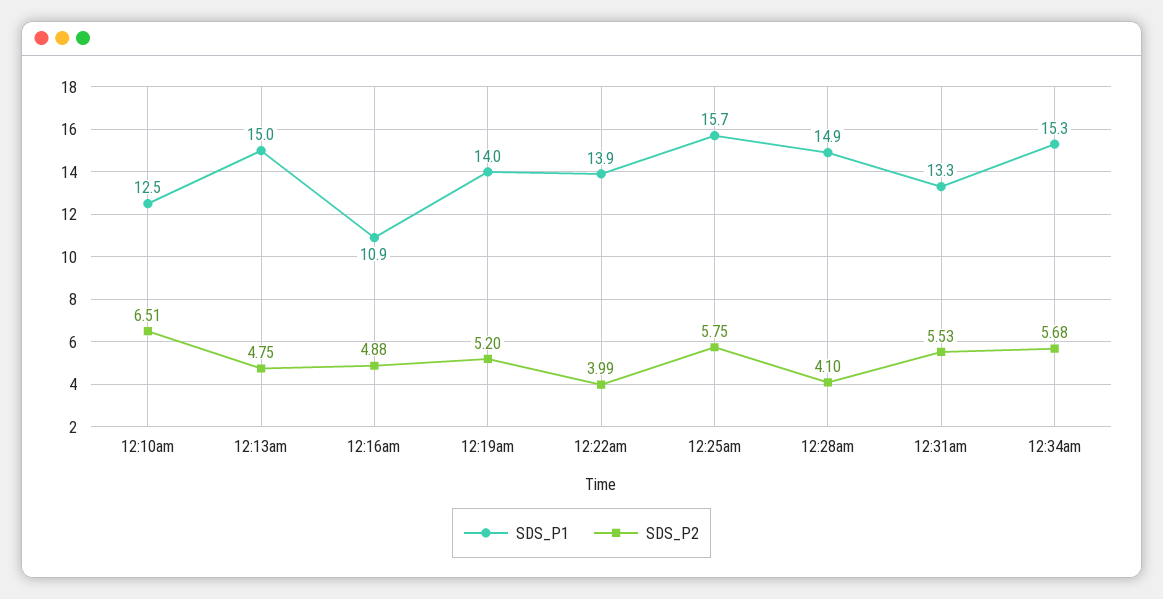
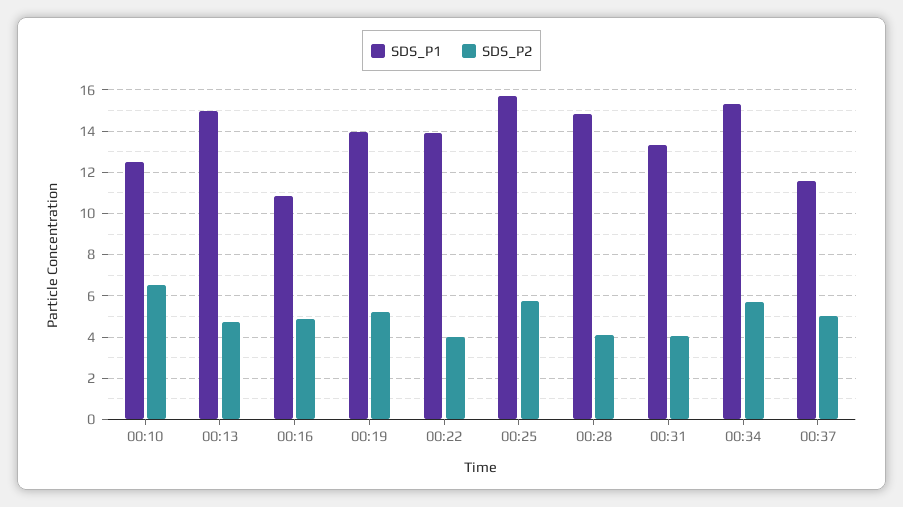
SDS_P2, 12:31am: 5.53 -> 4
SDS_P1, 00:37: none -> 11.5
SDS_P2, 00:37: none -> 5

